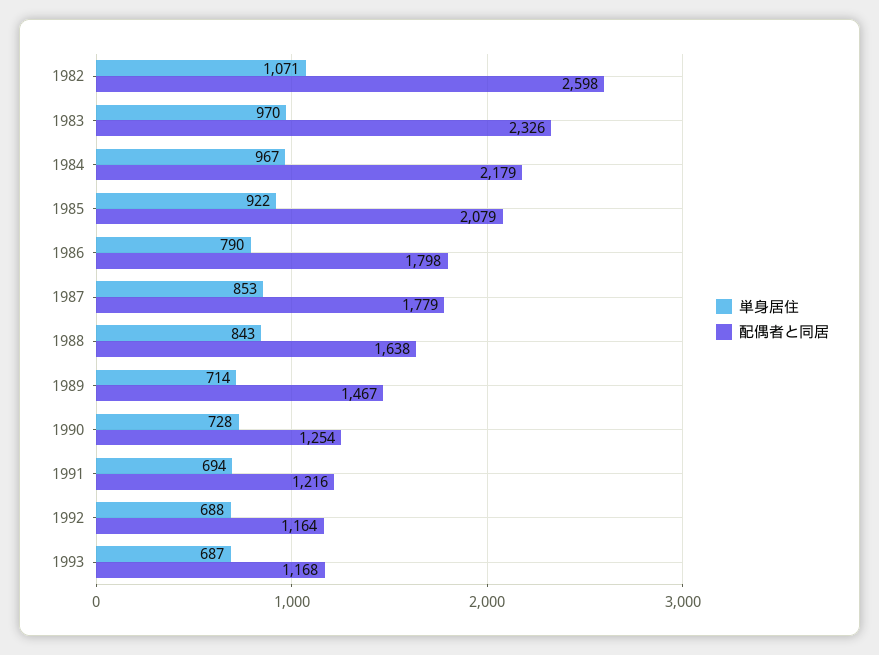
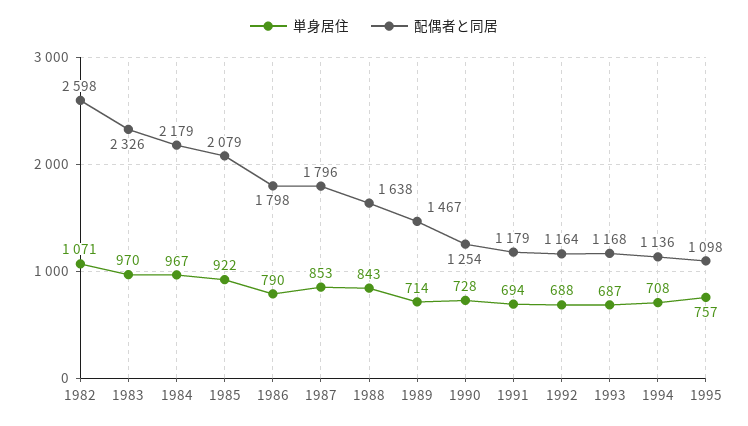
配偶者と同居, 1987: 1779 -> 1796
配偶者と同居, 1991: 1216 -> 1179
単身居住, 1994: none -> 708
配偶者と同居, 1994: none -> 1136
単身居住, 1995: none -> 757
配偶者と同居, 1995: none -> 1098

